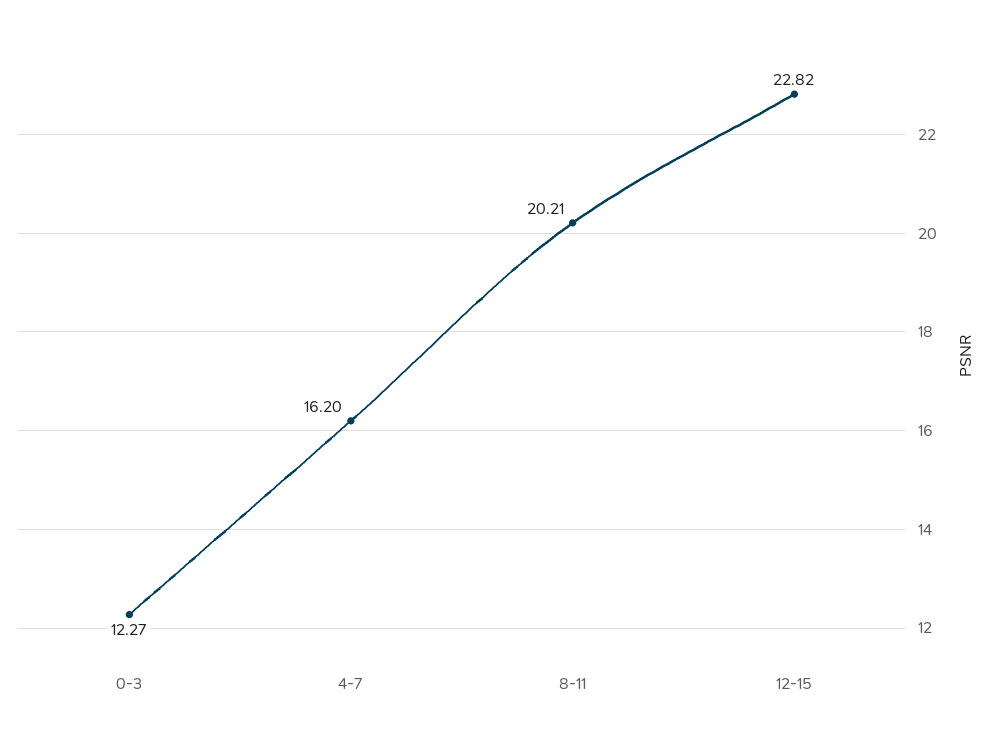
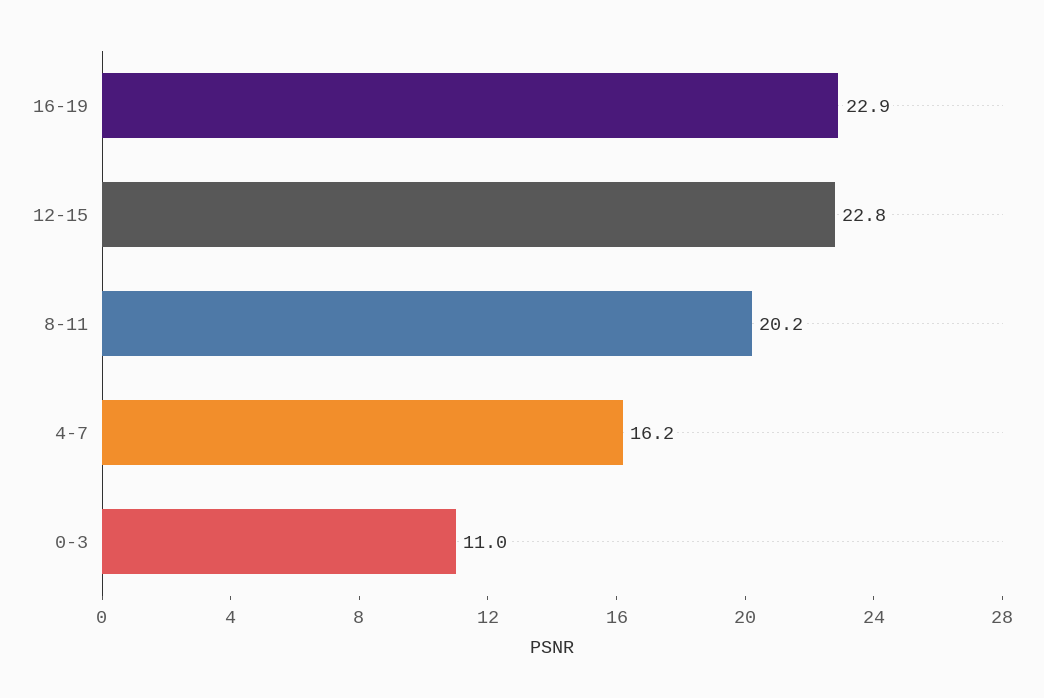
0-3: 12.27 -> 11
16-19: none -> 22.9

